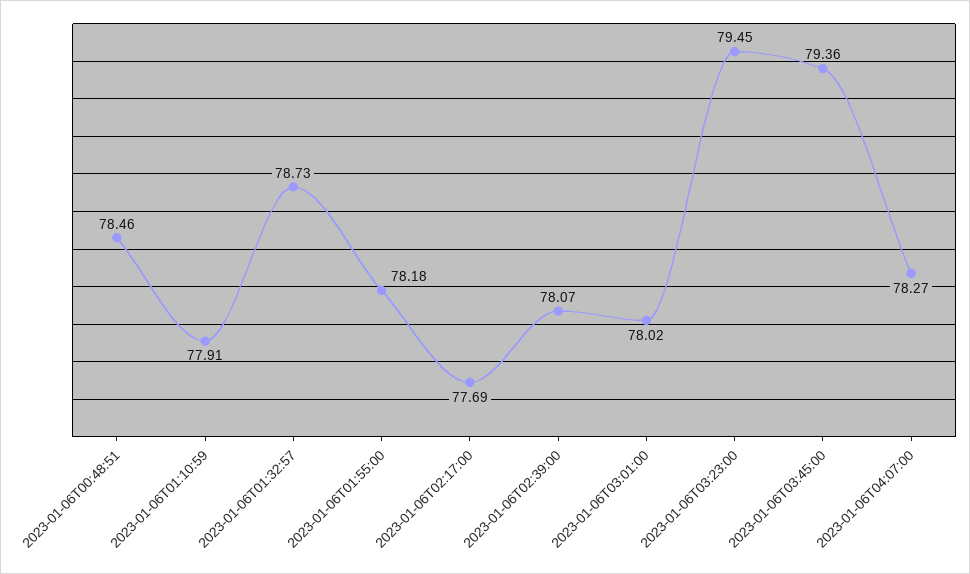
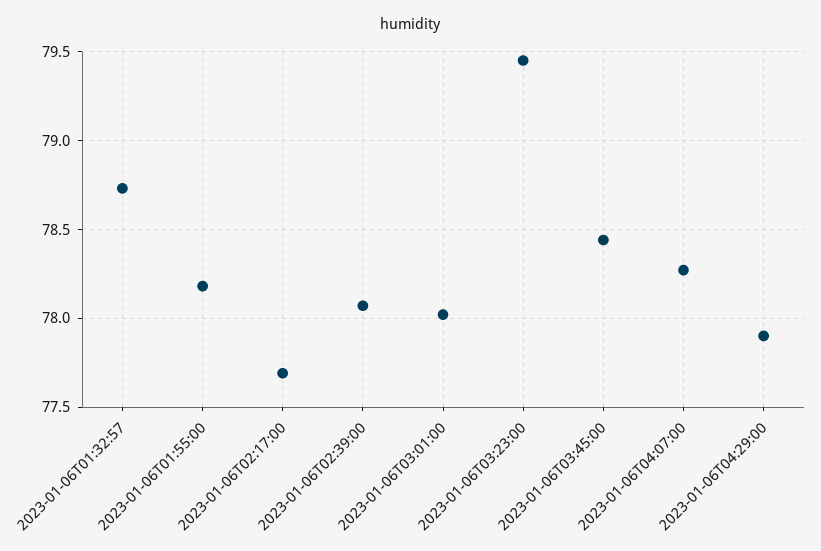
2023-01-06T00:48:51: 78.46 -> none
2023-01-06T01:10:59: 77.91 -> none
2023-01-06T03:45:00: 79.36 -> 78.45
2023-01-06T04:29:00: none -> 77.9

